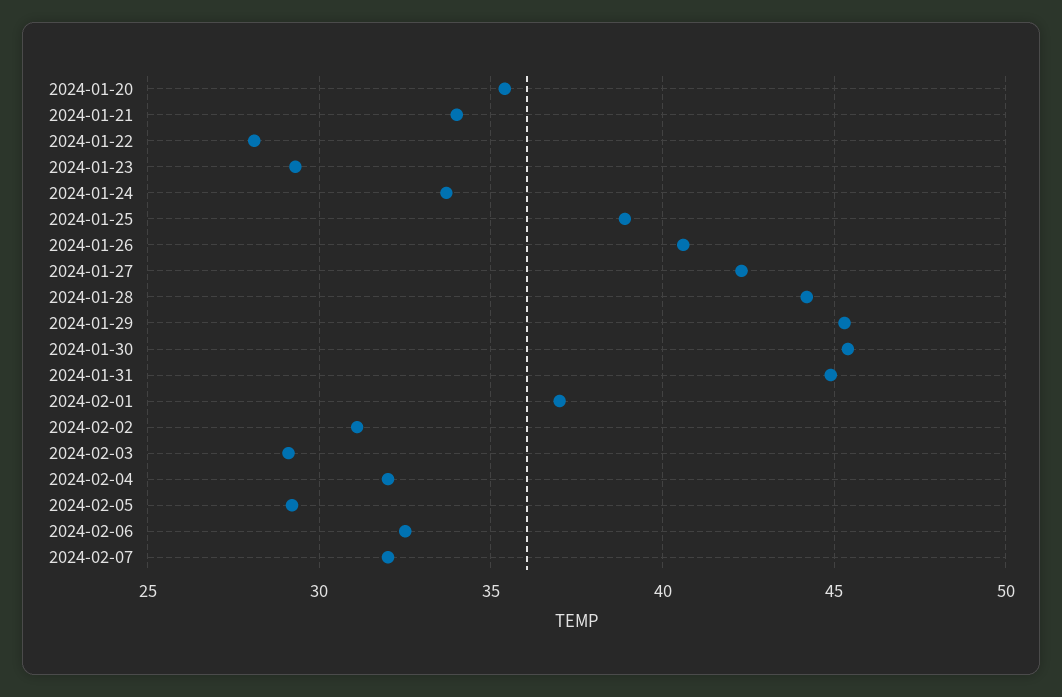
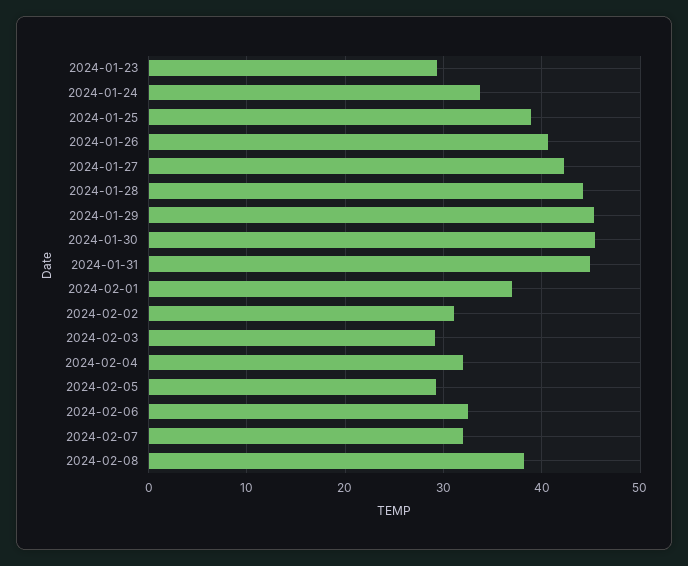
2024-01-20: 35.5 -> none
2024-01-21: 34 -> none
2024-01-22: 28 -> none
2024-02-08: none -> 38

